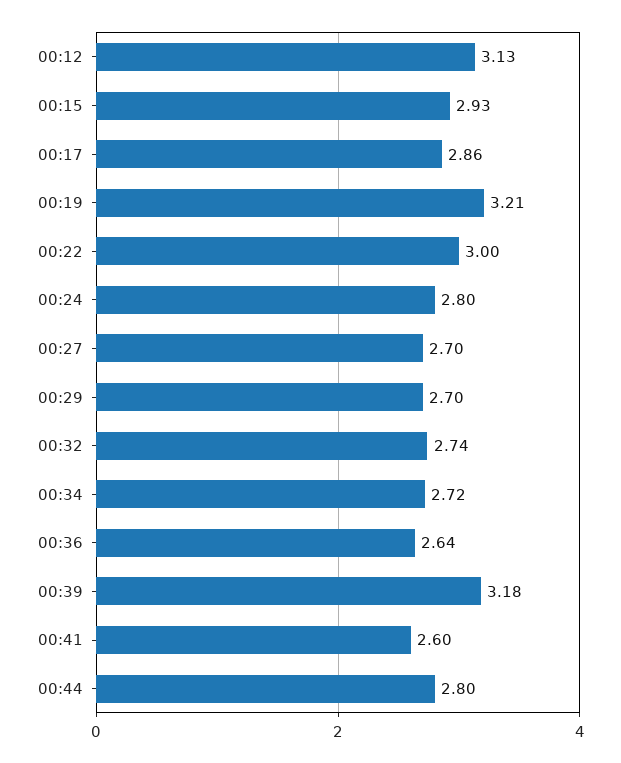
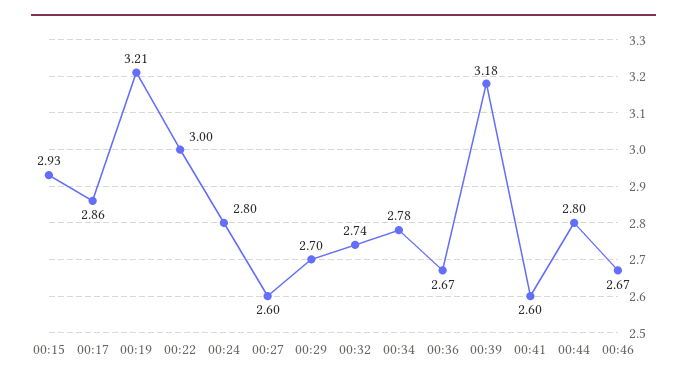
00:12: 3.13 -> none
00:27: 2.7 -> 2.6
00:34: 2.72 -> 2.78
00:36: 2.64 -> 2.67
00:46: none -> 2.67

